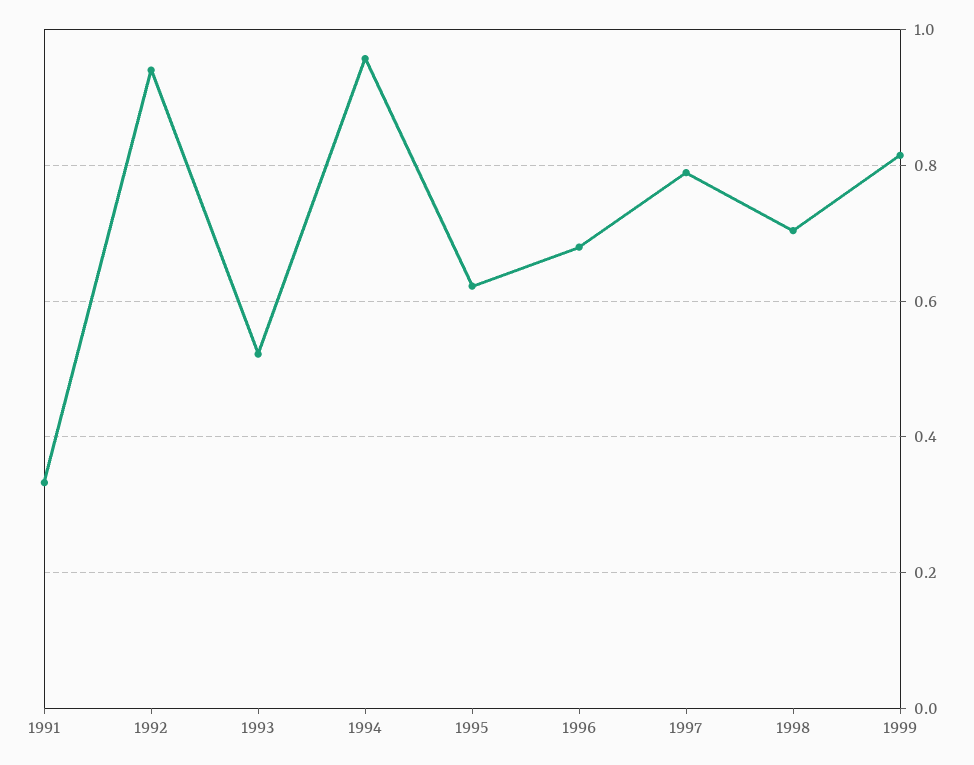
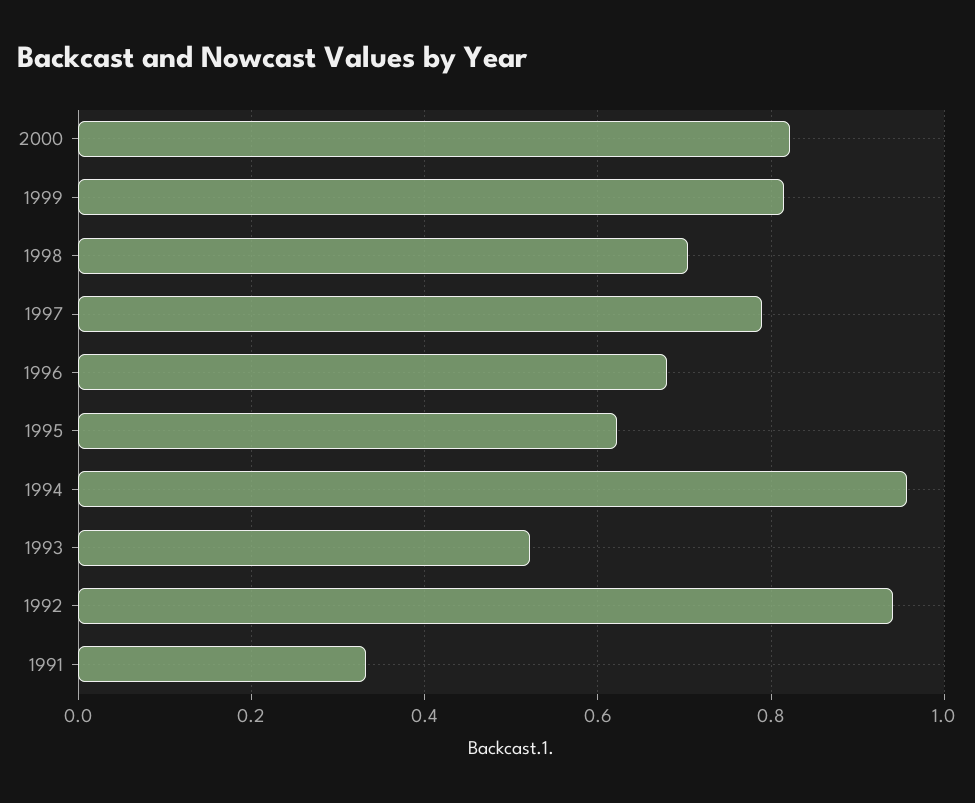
2000: none -> 0.82

